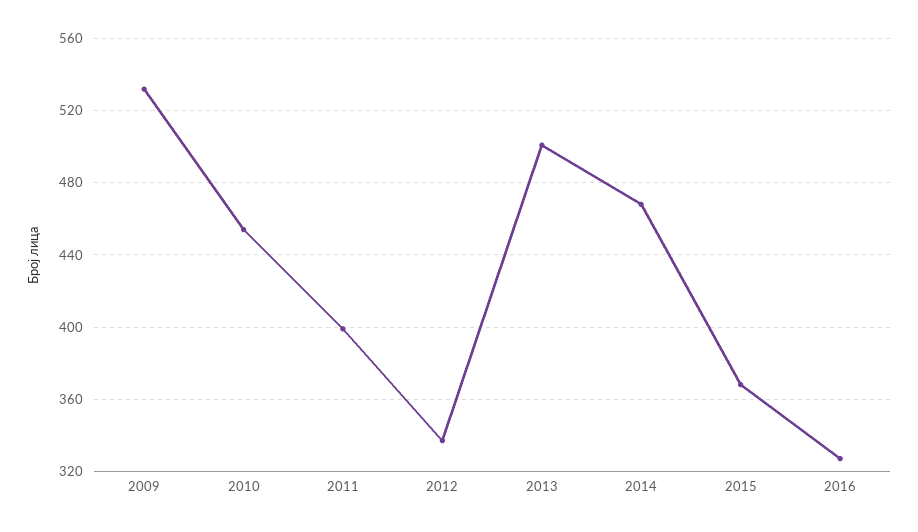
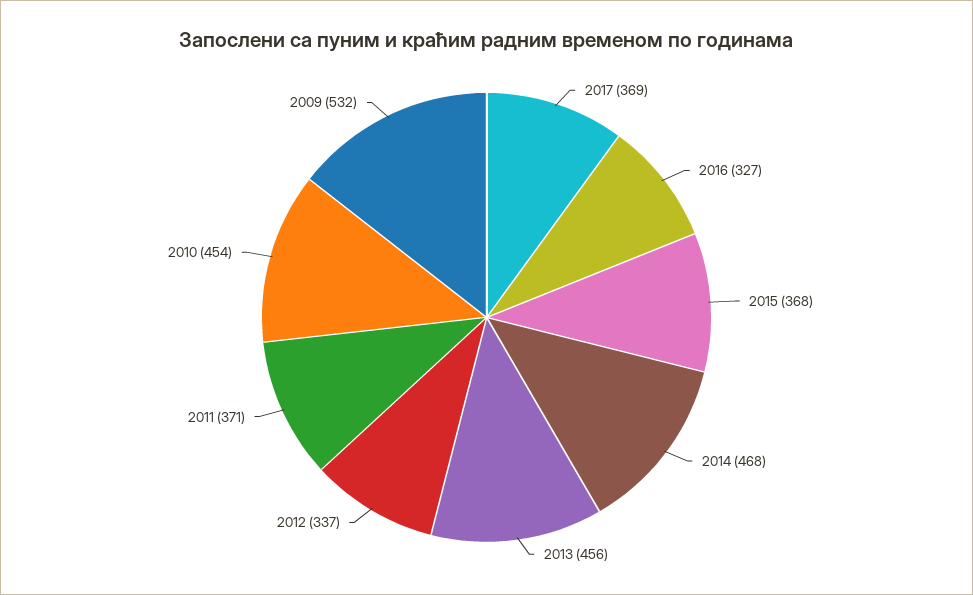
2011: 400 -> 371
2013: 500 -> 456
2017: none -> 369

